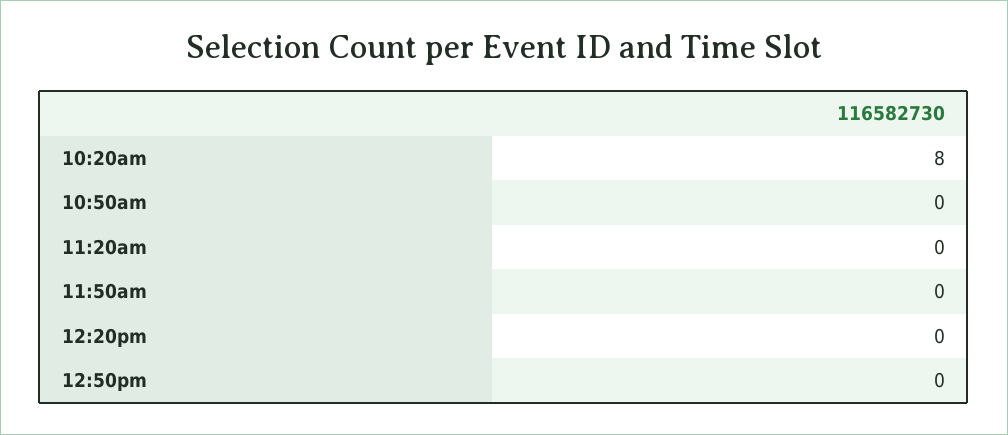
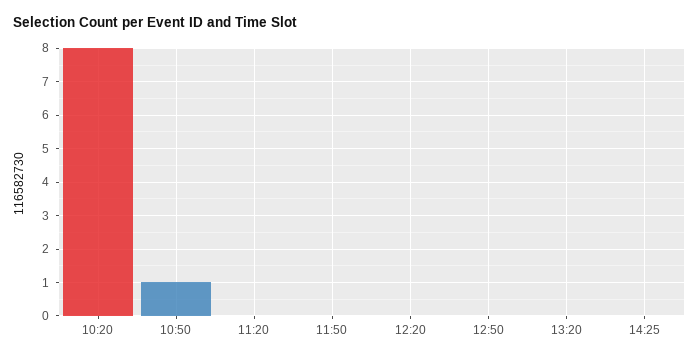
10:50am: 0 -> 1
13:20: none -> 0
14:25: none -> 0

